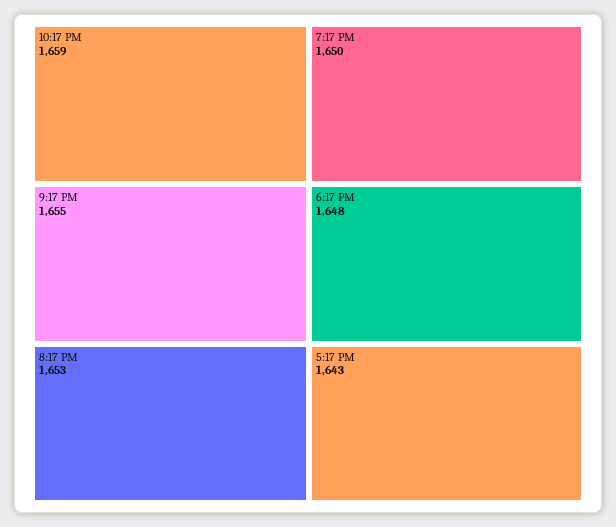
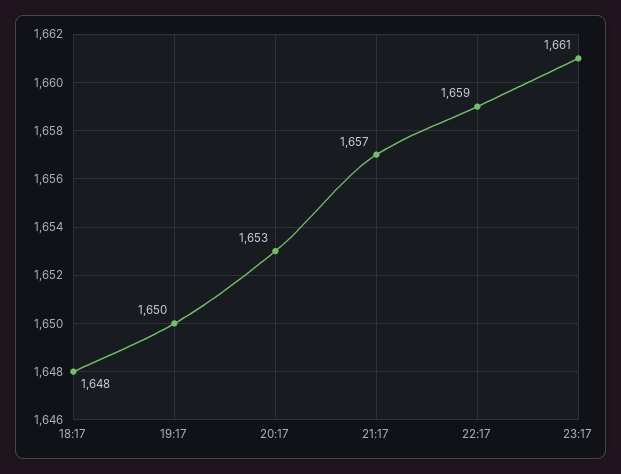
9:17 PM: 1655 -> 1657
5:17 PM: 1643 -> none
23:17: none -> 1661

